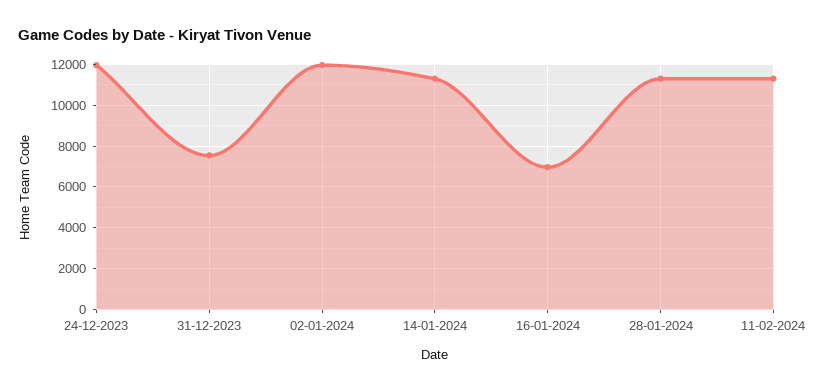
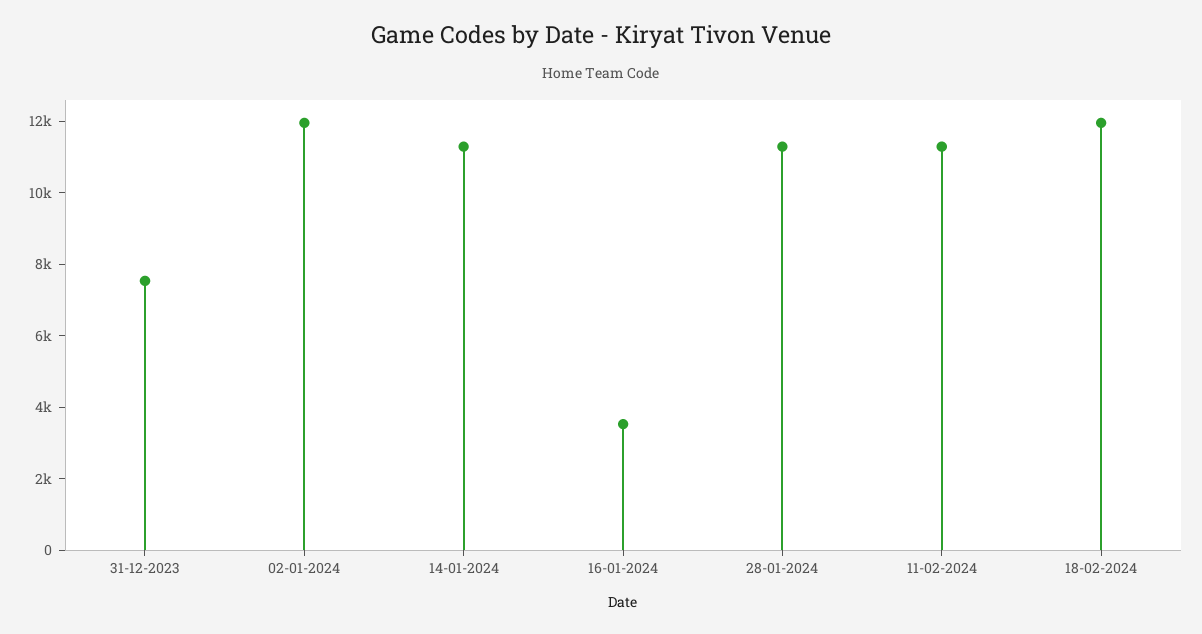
24-12-2023: 12000 -> none
16-01-2024: 7000 -> 3500
18-02-2024: none -> 12000

